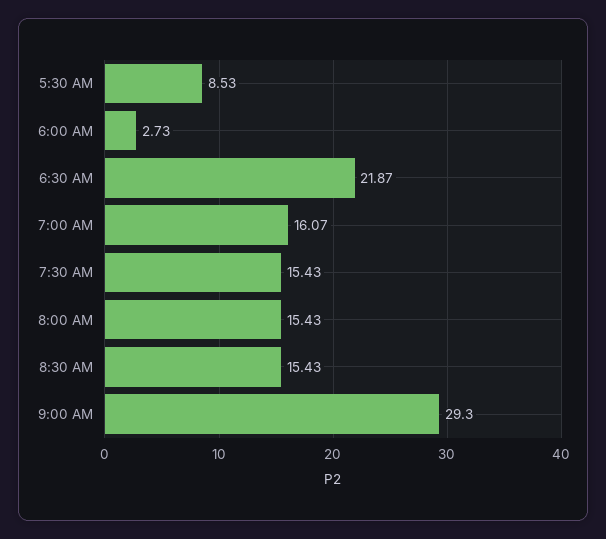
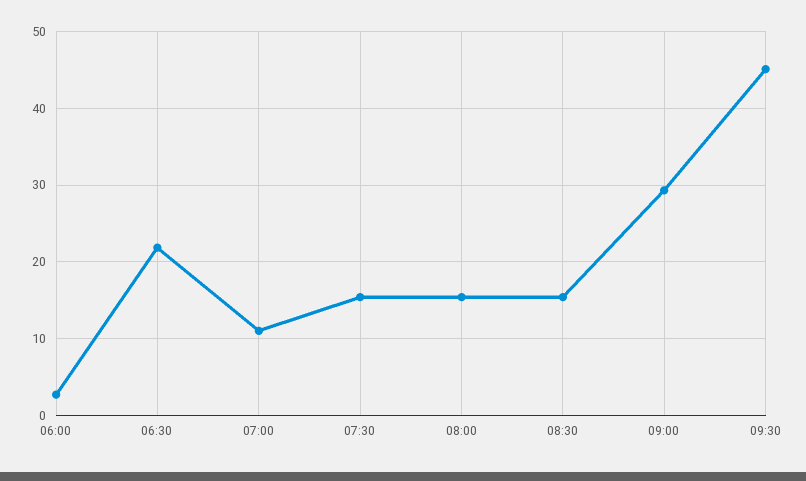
5:30 AM: 8.53 -> none
7:00 AM: 16.07 -> 11
09:30: none -> 45

